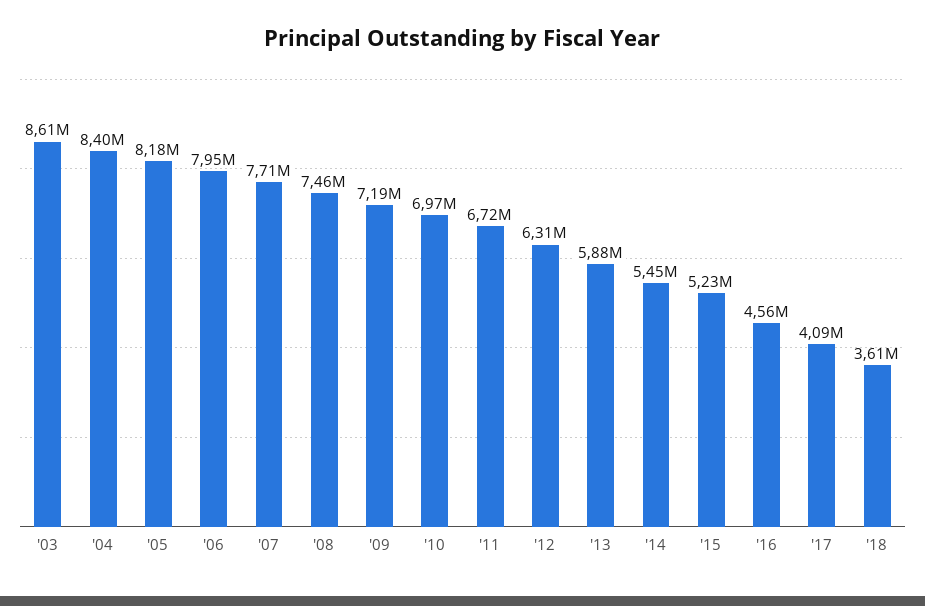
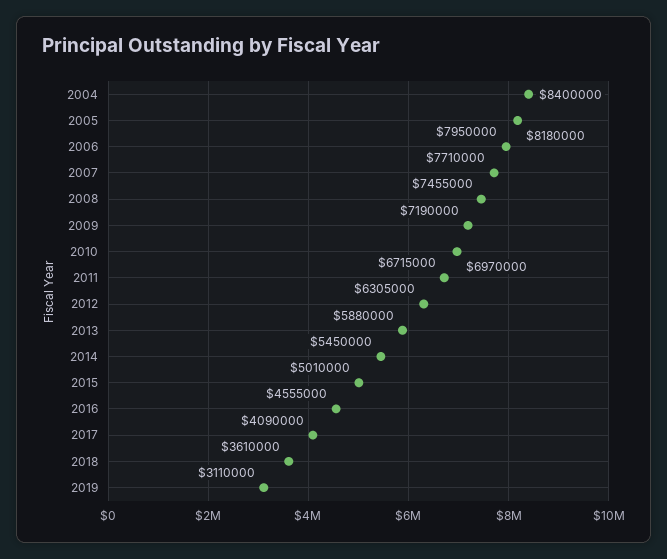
'03: 8610000 -> none
'15: 5230000 -> 5010000
2019: none -> 3110000

